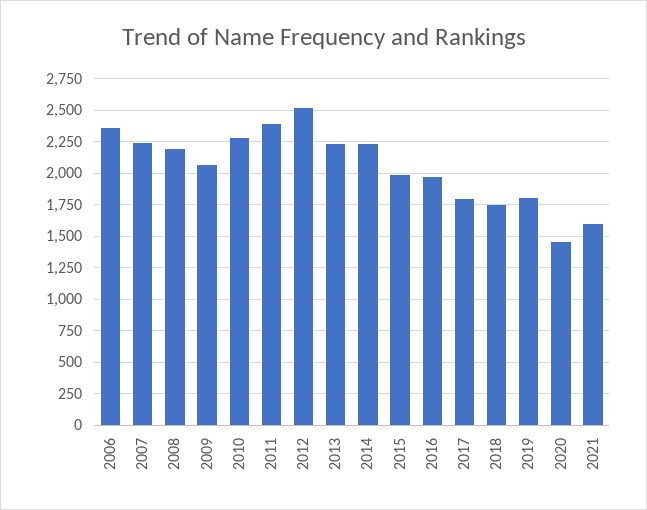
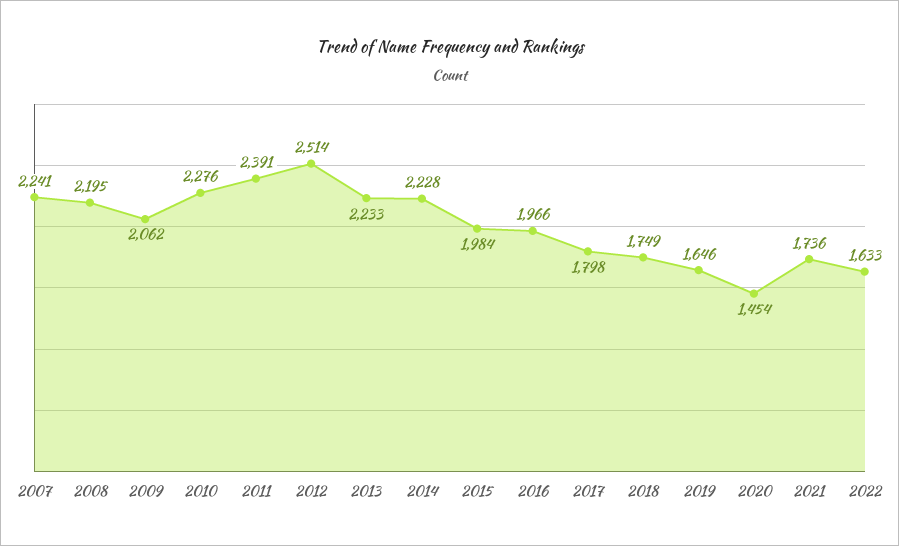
2006: 2350 -> none
2019: 1800 -> 1646
2021: 1600 -> 1736
2022: none -> 1633

